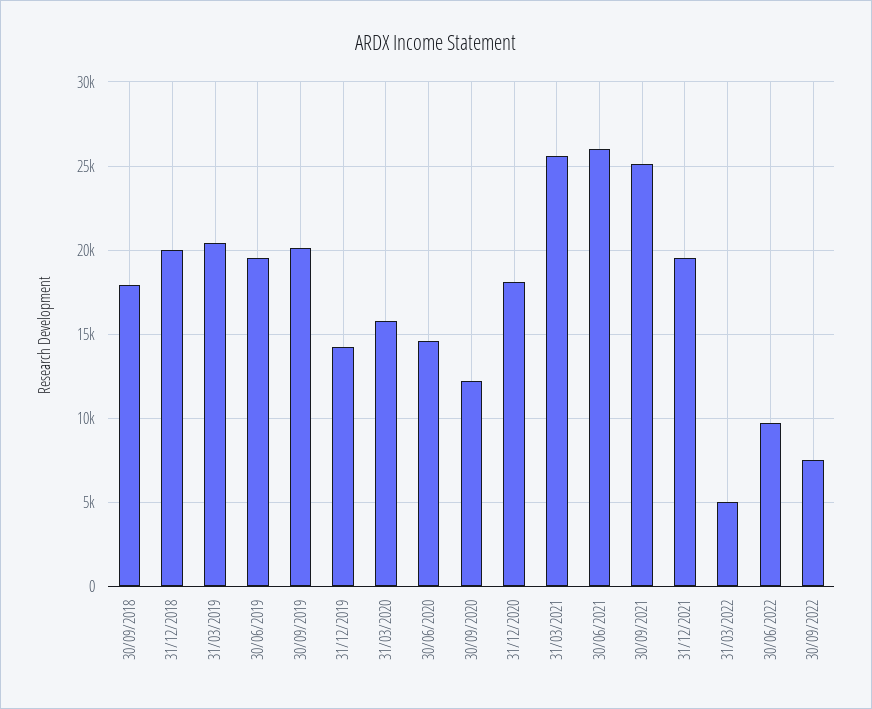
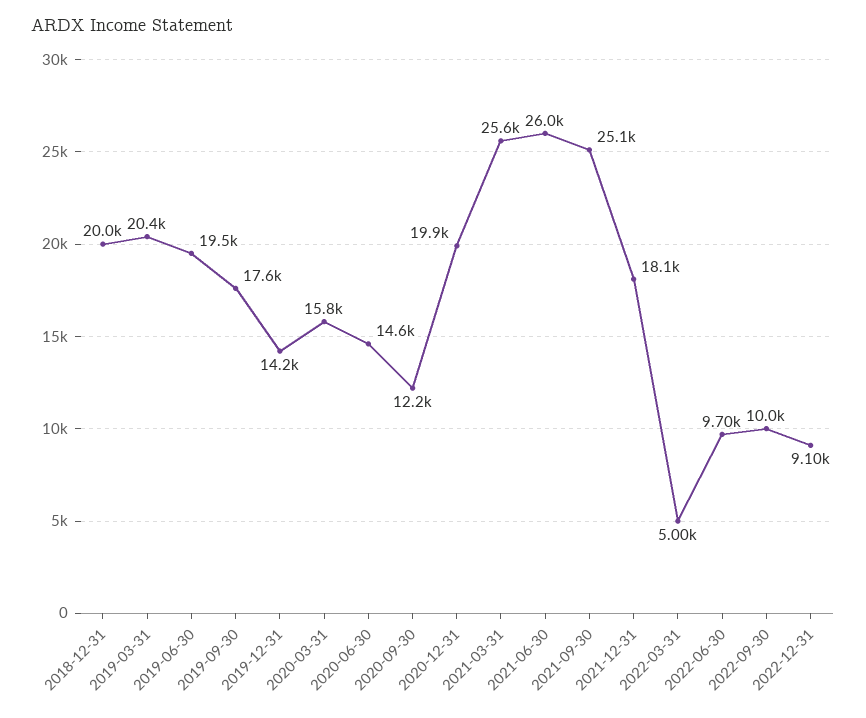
30/09/2018: 18000 -> none
30/09/2019: 20000 -> 17600
31/12/2020: 18000 -> 19900
31/12/2021: 19500 -> 18100
30/09/2022: 7500 -> 10000
2022-12-31: none -> 9100

